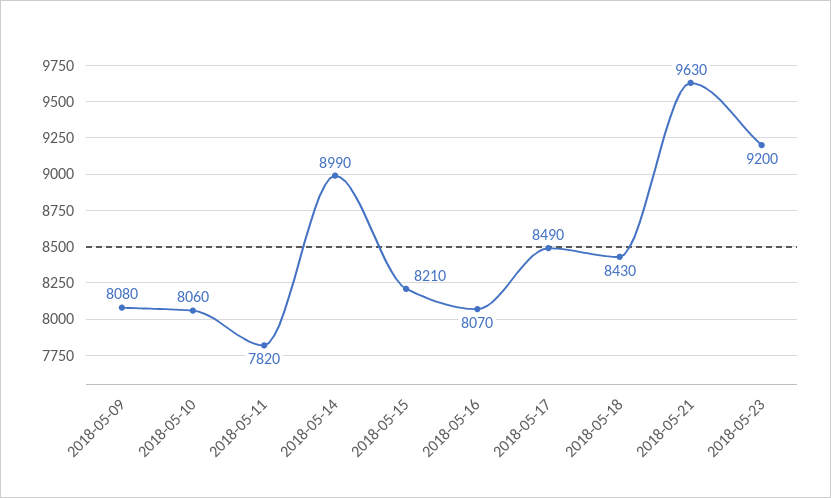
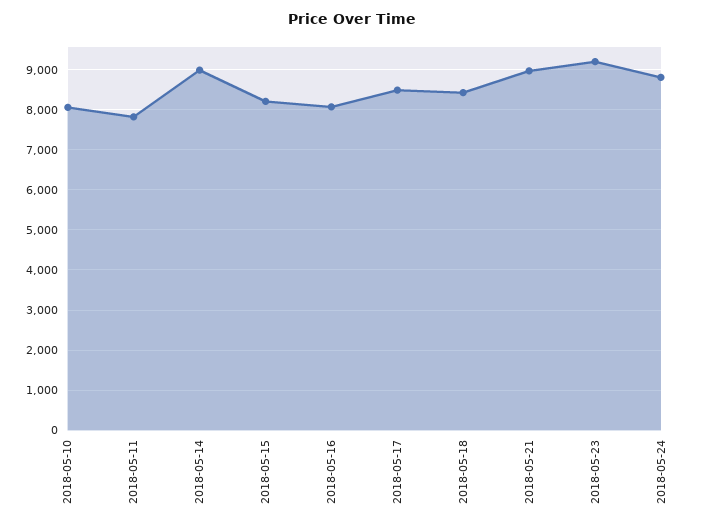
2018-05-09: 8080 -> none
2018-05-21: 9630 -> 9000
2018-05-24: none -> 8800

